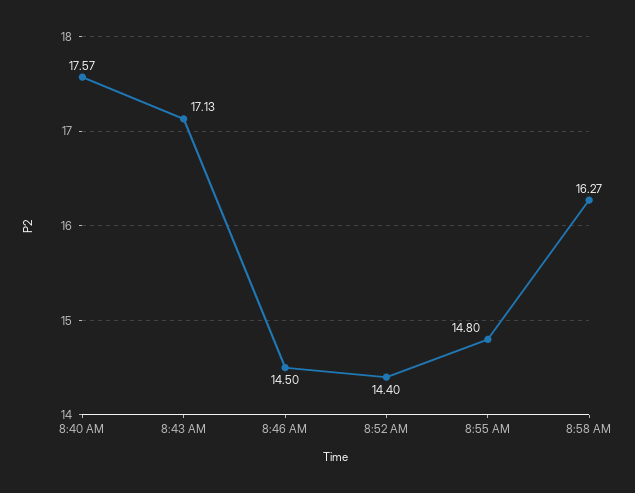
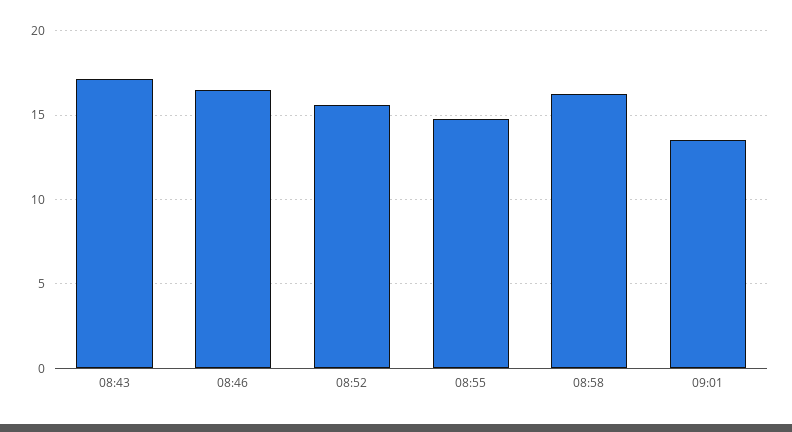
8:40 AM: 17.57 -> none
8:46 AM: 14.5 -> 16.5
8:52 AM: 14.4 -> 15.5
09:01: none -> 13.5

